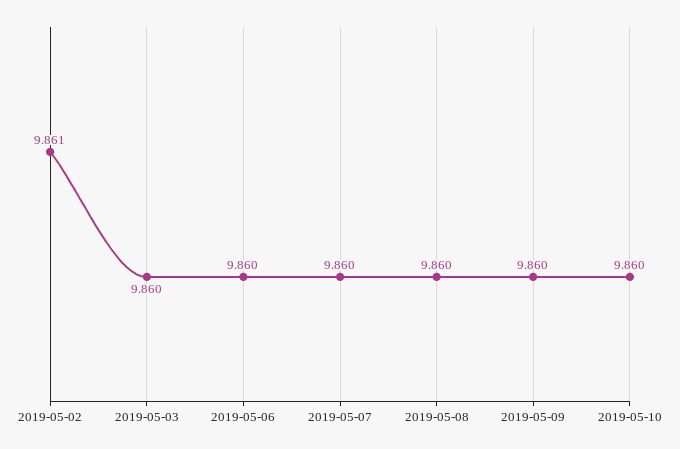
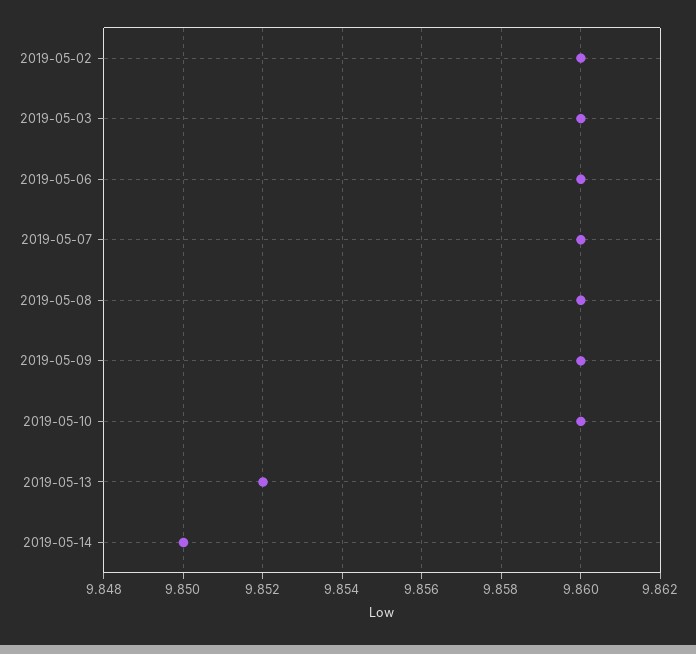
2019-05-02: 9.861 -> 9.86
2019-05-13: none -> 9.852
2019-05-14: none -> 9.85

